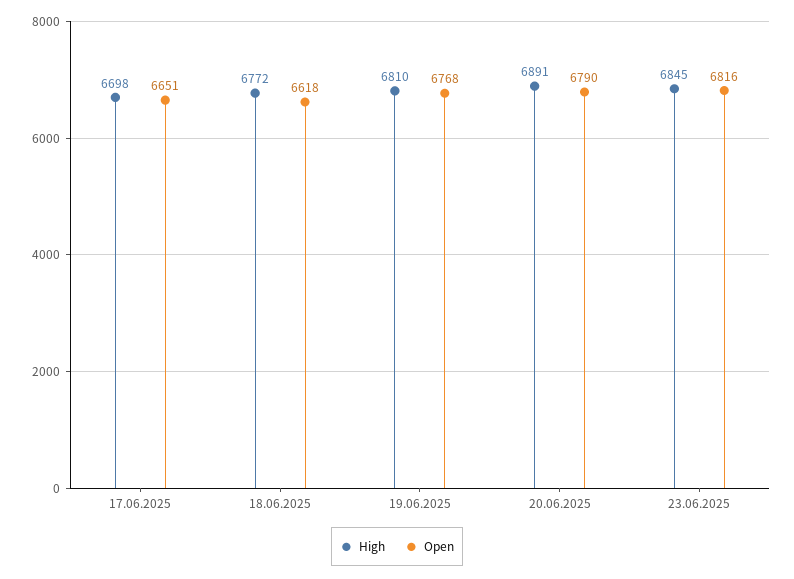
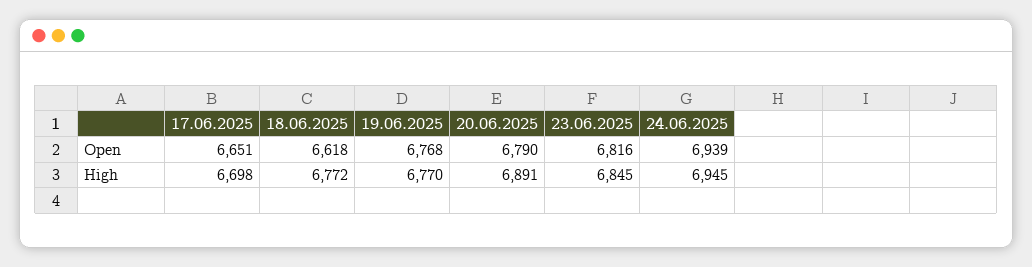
High, 19.06.2025: 6810 -> 6770
Open, 24.06.2025: none -> 6939
High, 24.06.2025: none -> 6945

